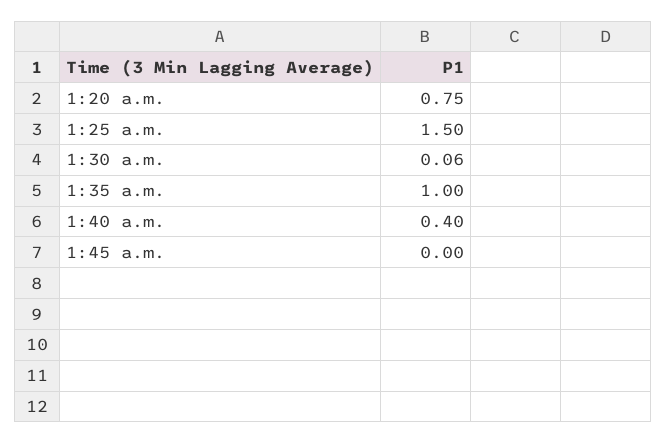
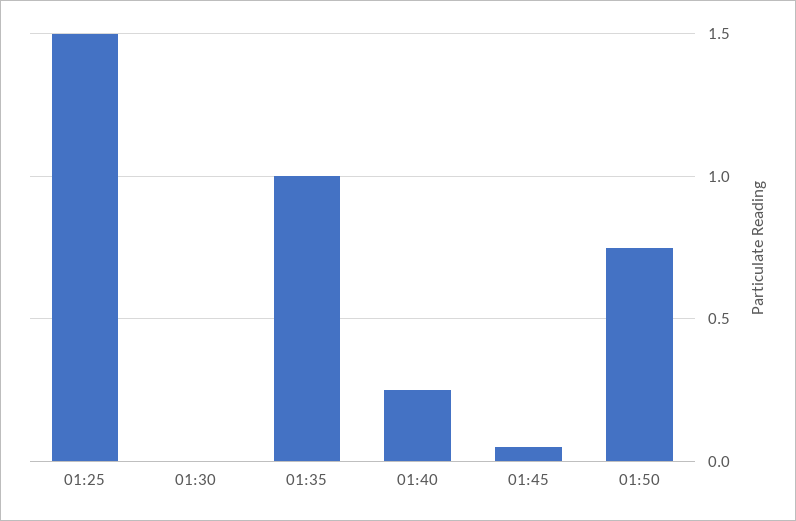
1:20 a.m.: 0.75 -> none
1:30 a.m.: 0.06 -> 0
1:40 a.m.: 0.4 -> 0.25
1:45 a.m.: 0 -> 0.05
01:50: none -> 0.75

